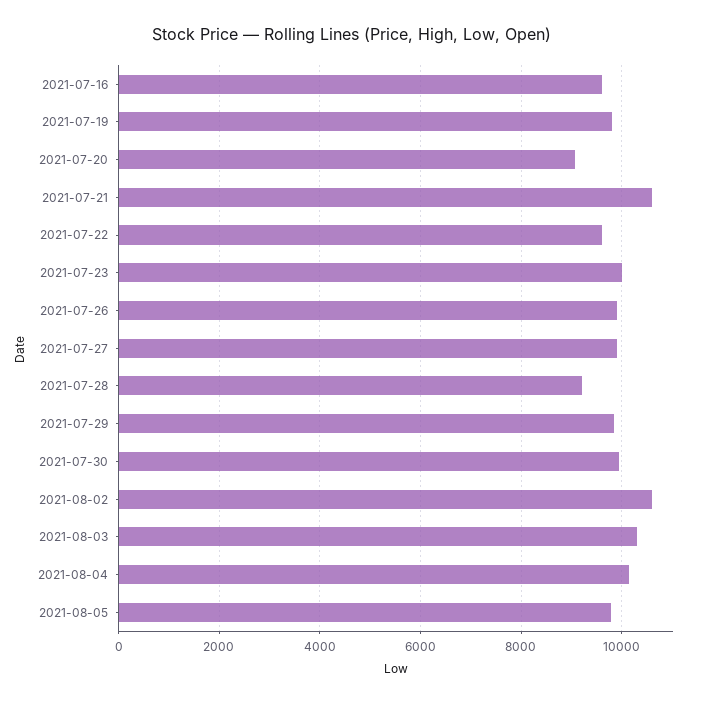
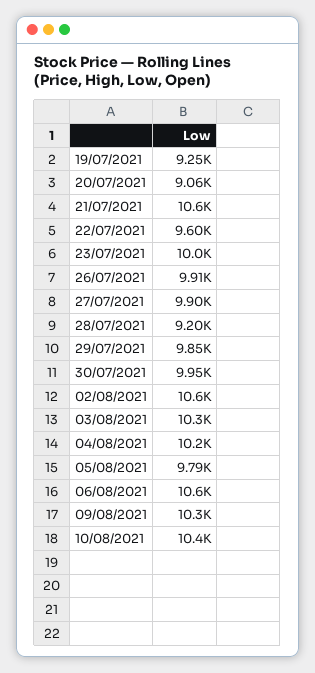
2021-07-16: 9600 -> none
2021-07-19: 9800 -> 9250
06/08/2021: none -> 10600
09/08/2021: none -> 10300
10/08/2021: none -> 10400

